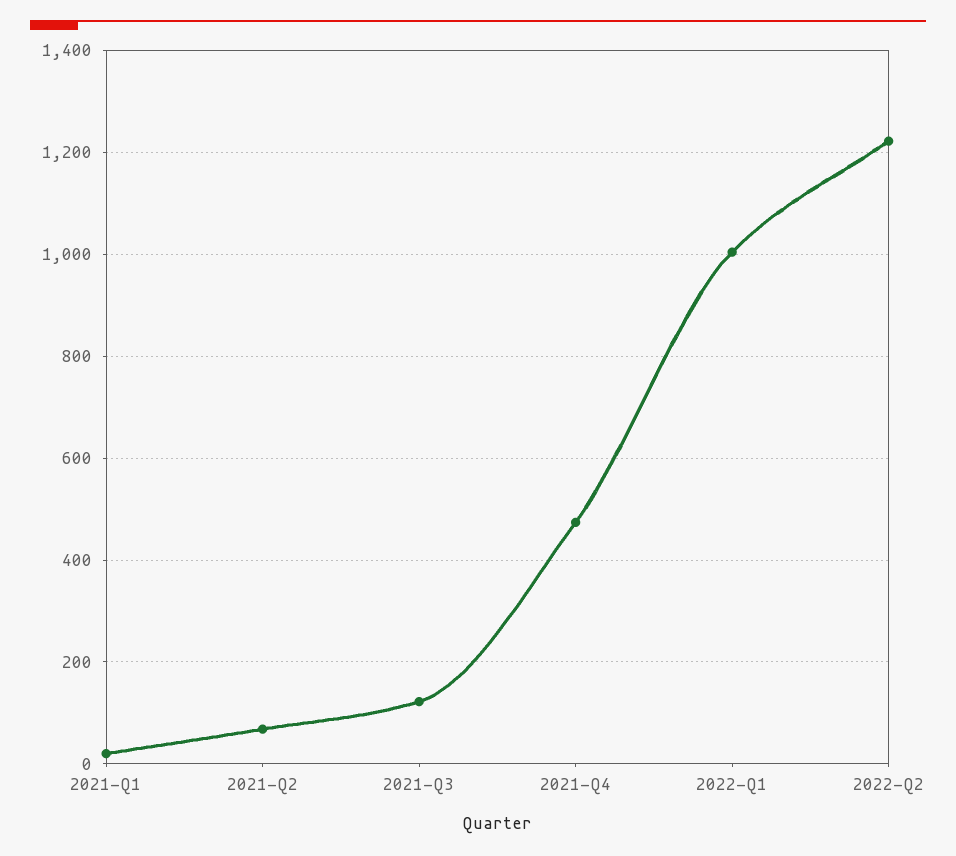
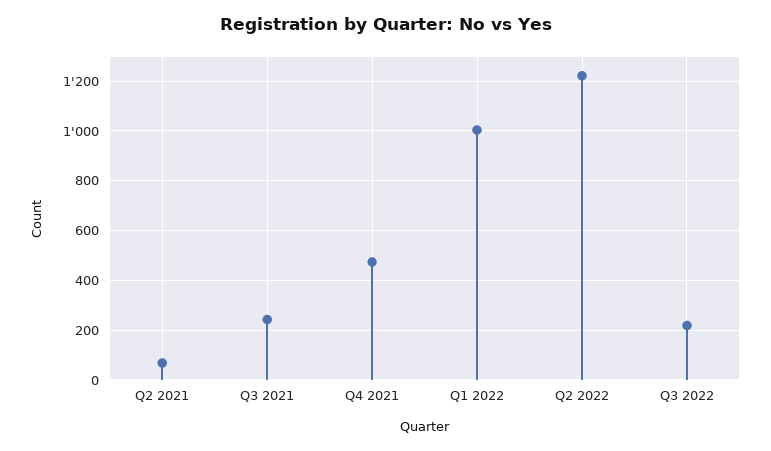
2021-Q1: 20 -> none
2021-Q3: 120 -> 250
Q3 2022: none -> 225

